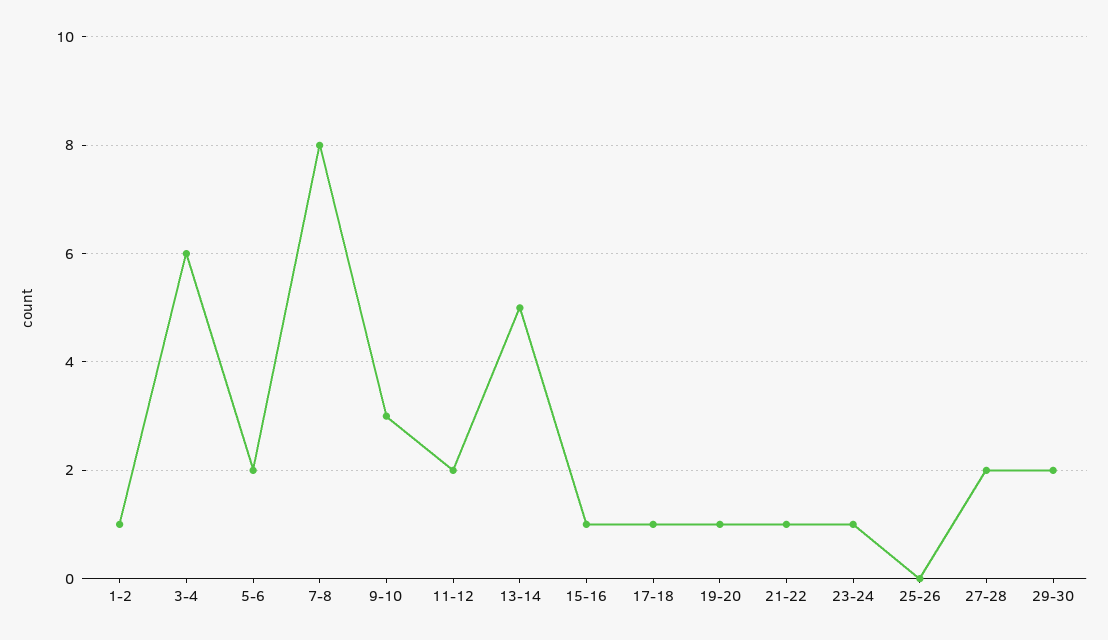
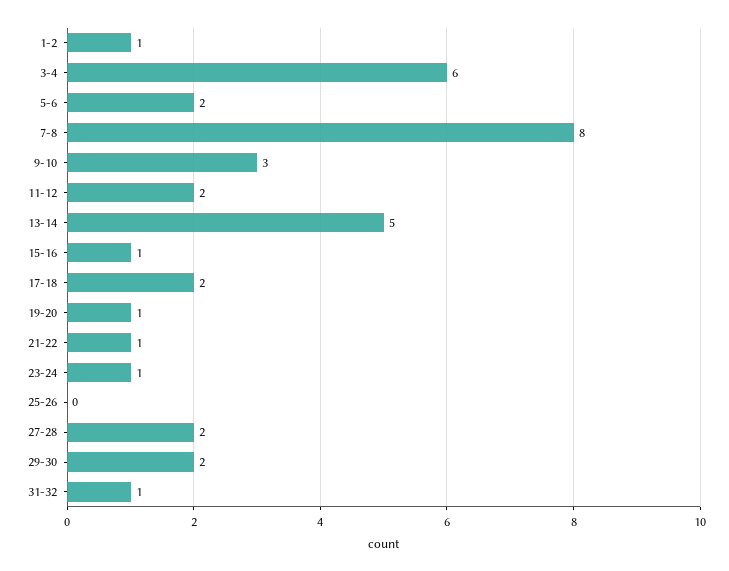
17-18: 1 -> 2
31-32: none -> 1

